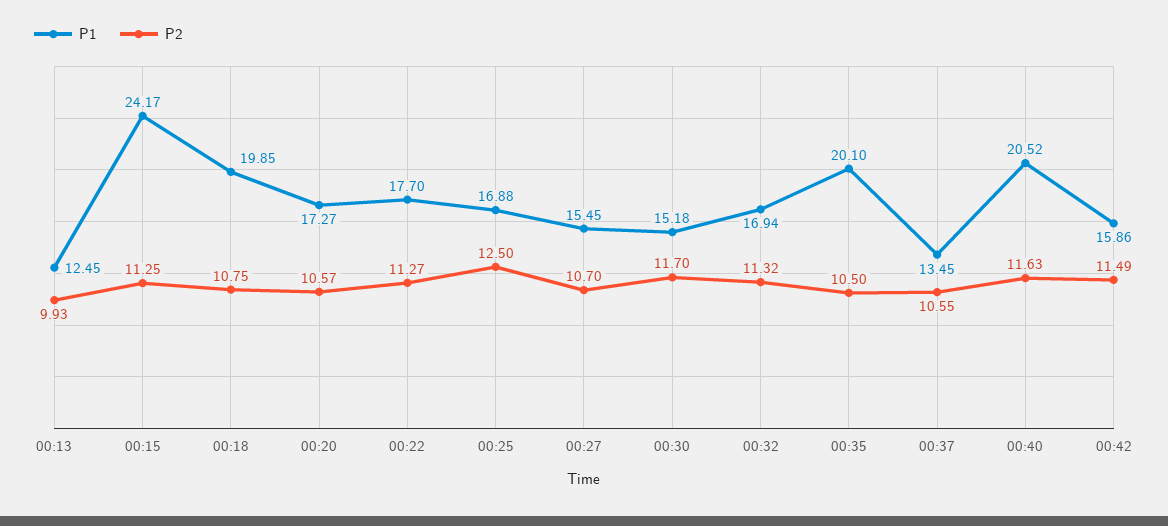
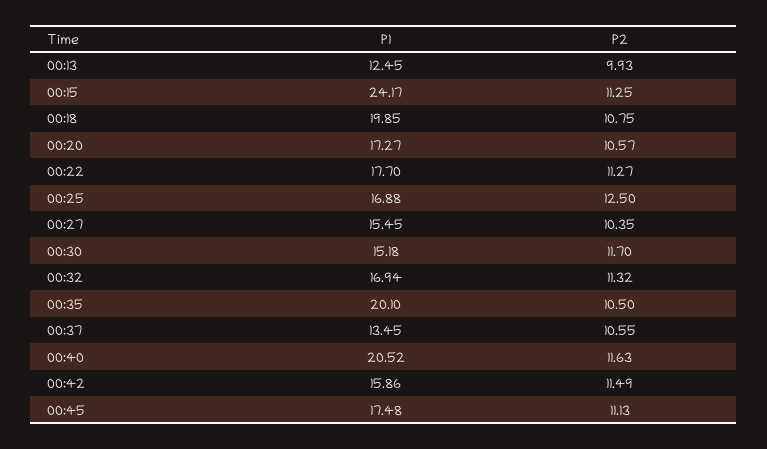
P2, 00:27: 10.7 -> 10.35
P1, 00:45: none -> 17.48
P2, 00:45: none -> 11.13

